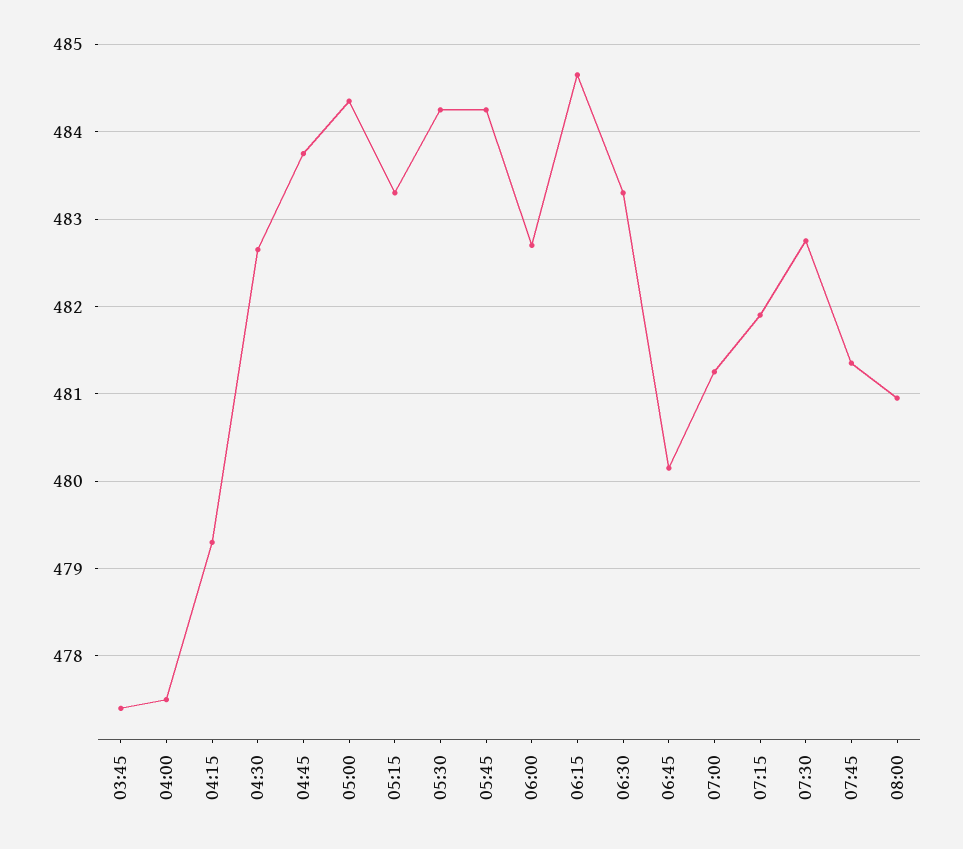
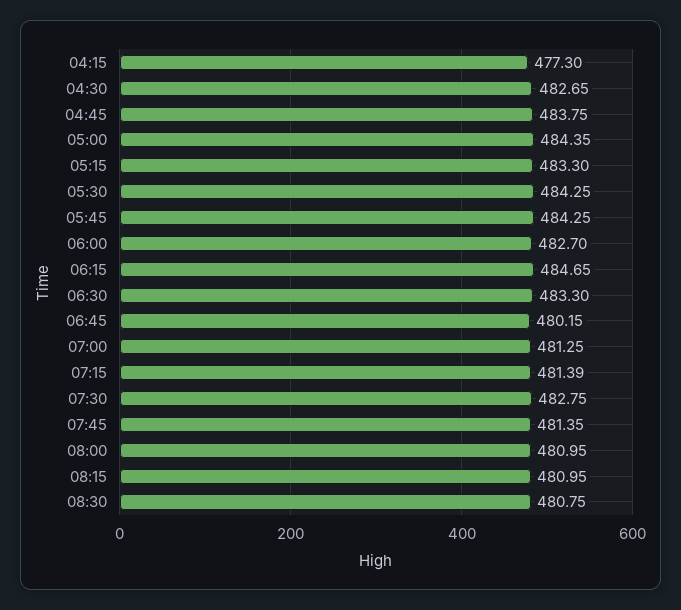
03:45: 477.4 -> none
04:00: 477.5 -> none
04:15: 479.3 -> 477.3
07:15: 481.9 -> 481.39
08:15: none -> 480.95
08:30: none -> 480.75

